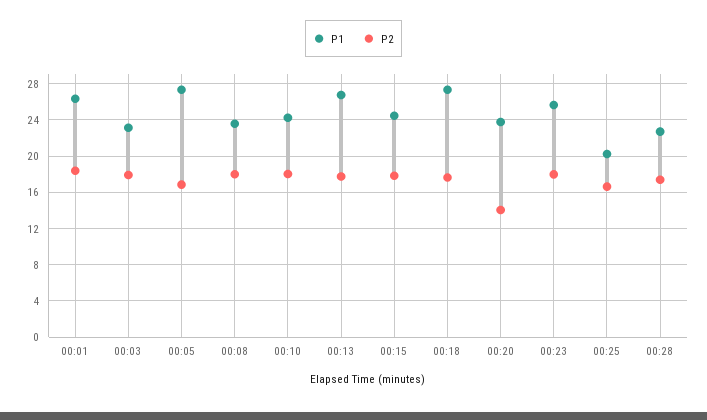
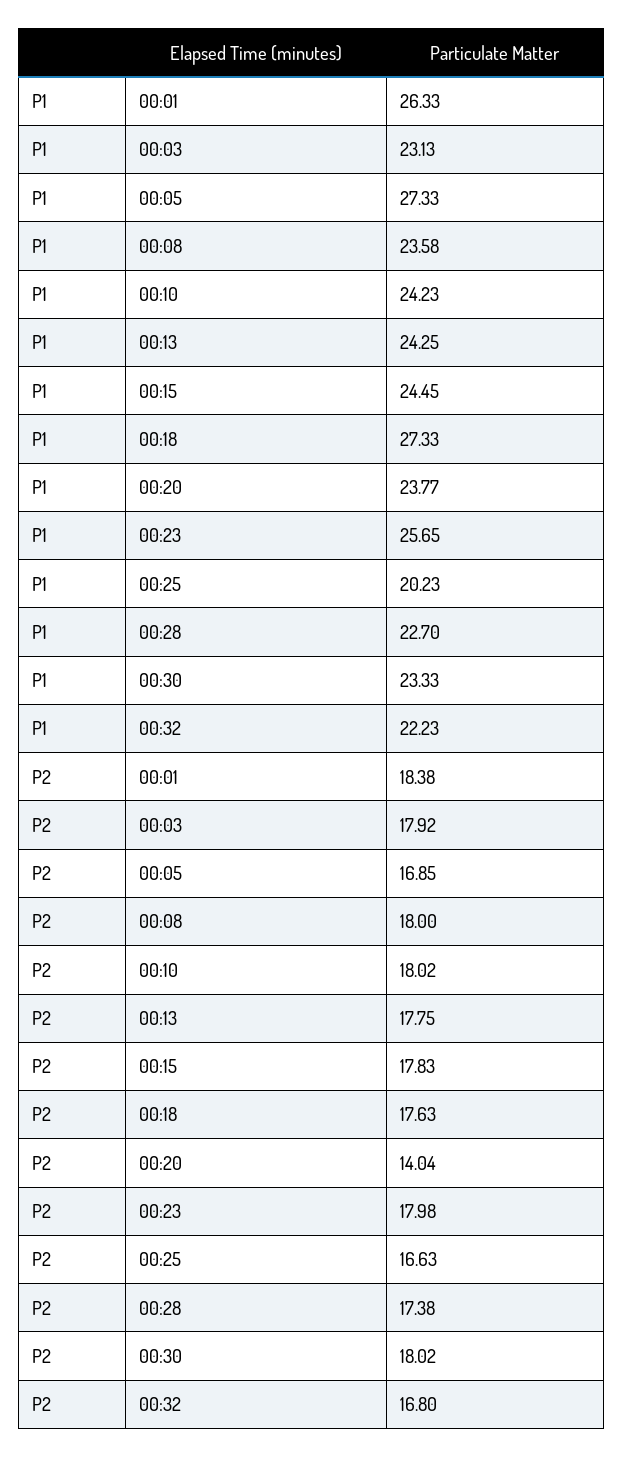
P1, 00:13: 27 -> 24.25
P1, 00:30: none -> 23.33
P1, 00:32: none -> 22.23
P2, 00:30: none -> 18.02
P2, 00:32: none -> 16.8

